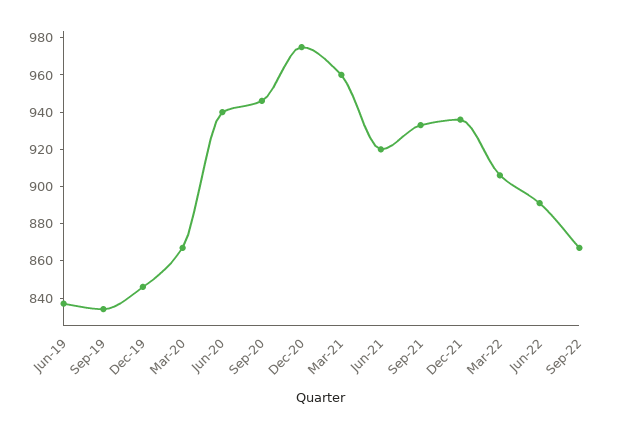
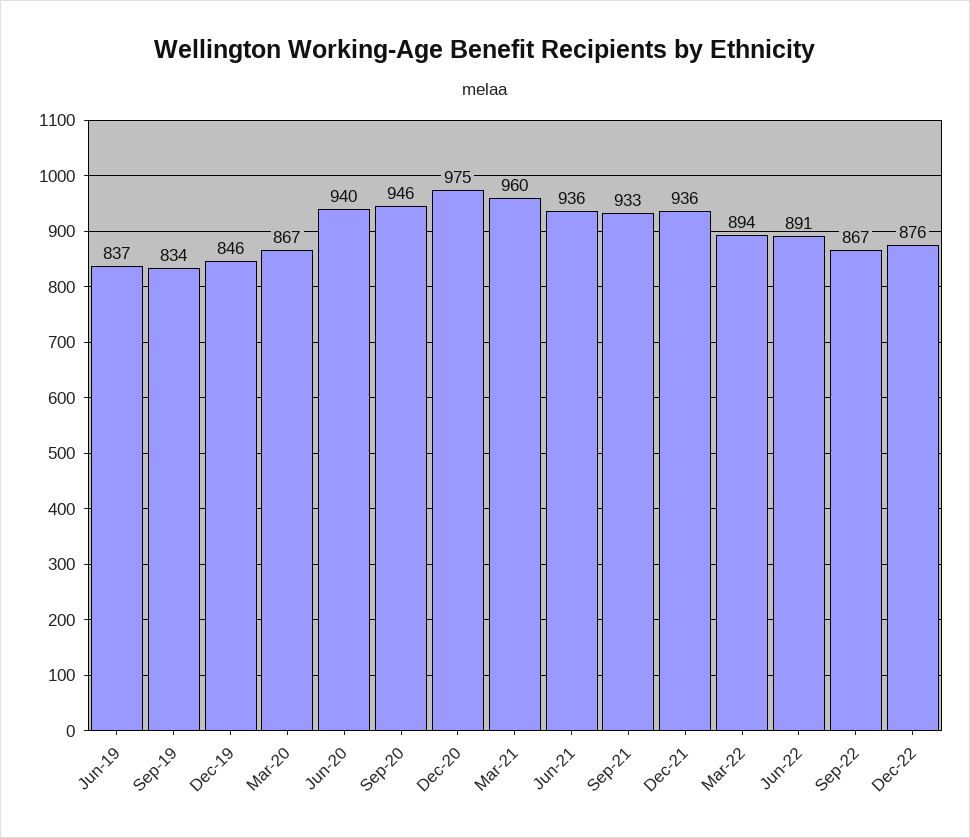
Jun-21: 920 -> 936
Mar-22: 905 -> 894
Dec-22: none -> 876

